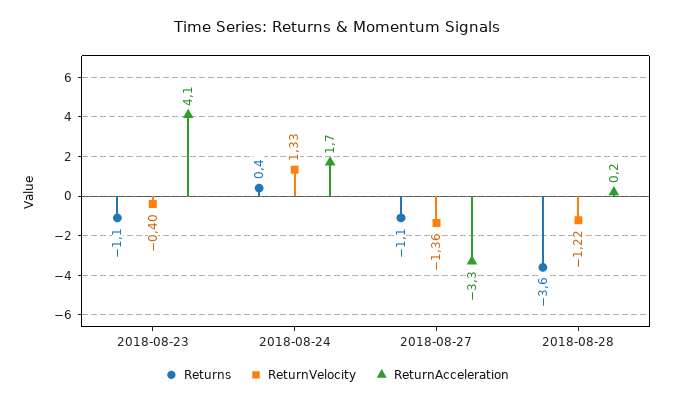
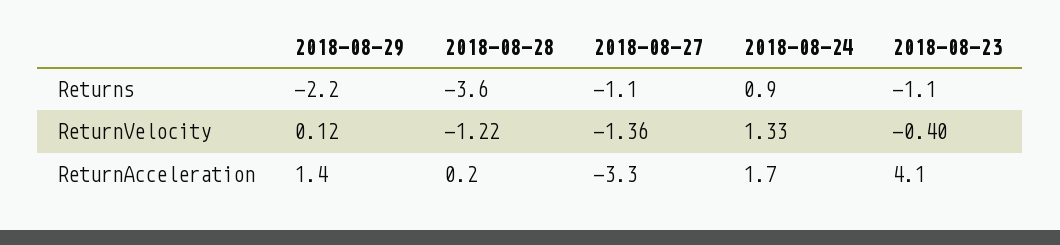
Returns, 2018-08-24: 0.4 -> 0.9
Returns, 2018-08-29: none -> -2.2
ReturnVelocity, 2018-08-29: none -> 0.12
ReturnAcceleration, 2018-08-29: none -> 1.4

